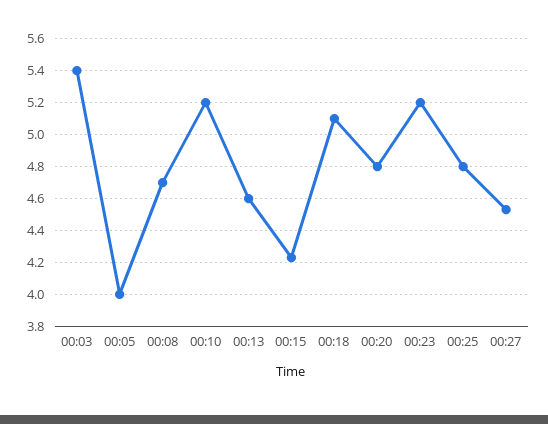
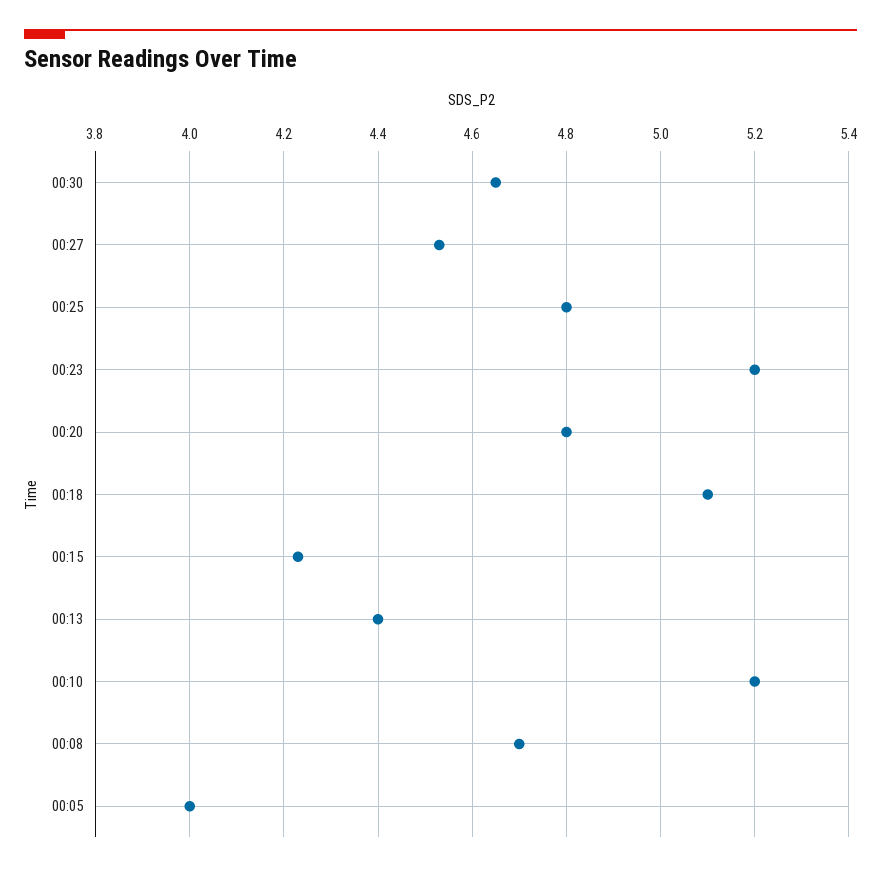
00:03: 5.4 -> none
00:13: 4.6 -> 4.4
00:30: none -> 4.65

